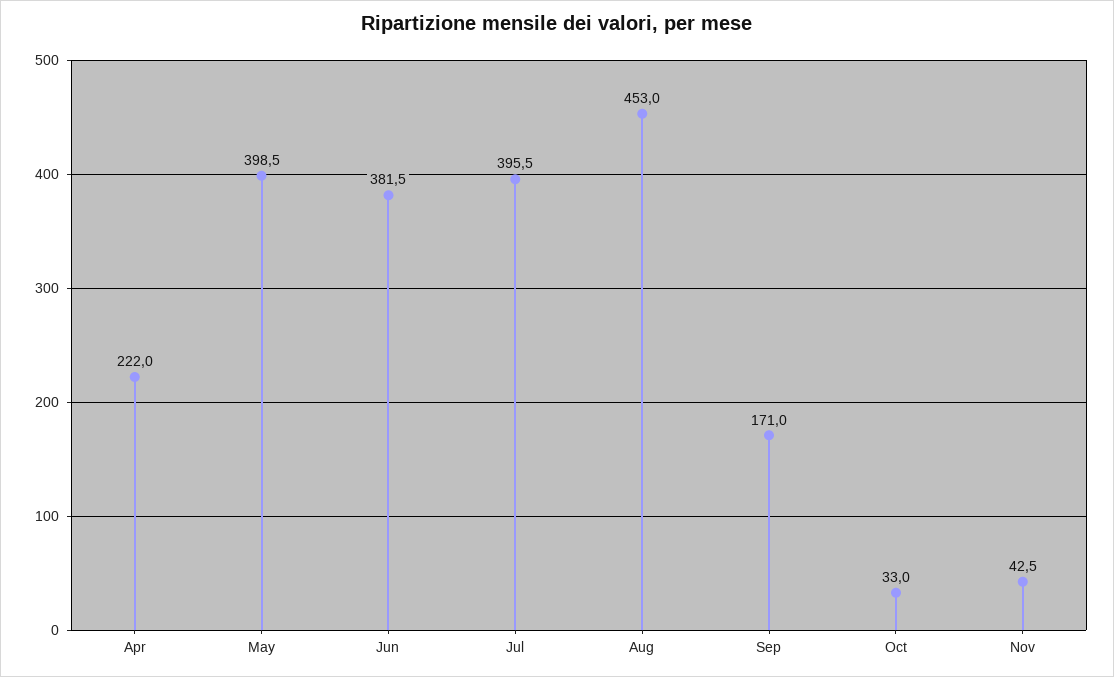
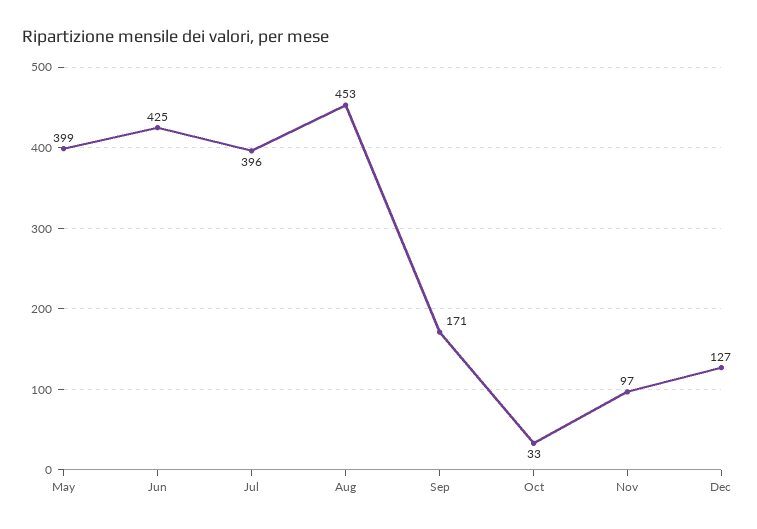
Apr: 222 -> none
Jun: 381.5 -> 425
Nov: 42.5 -> 97
Dec: none -> 127

